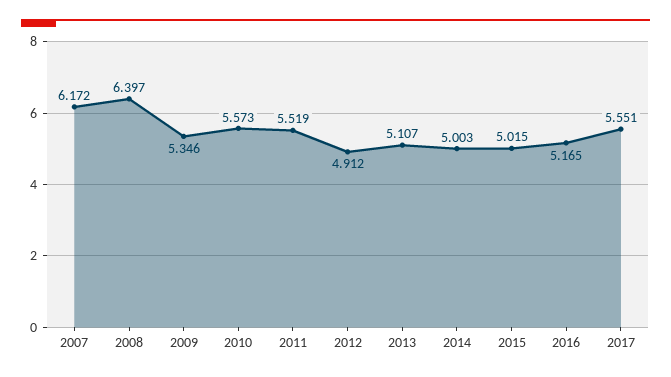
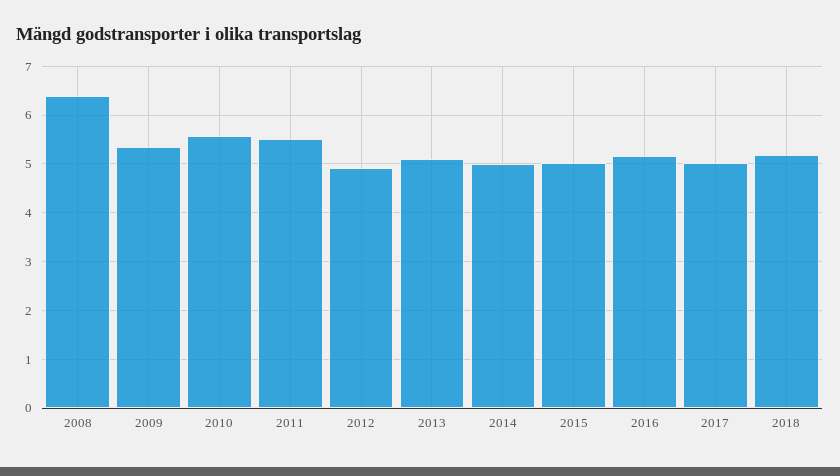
2007: 6.172 -> none
2017: 5.551 -> 5
2018: none -> 5.2

